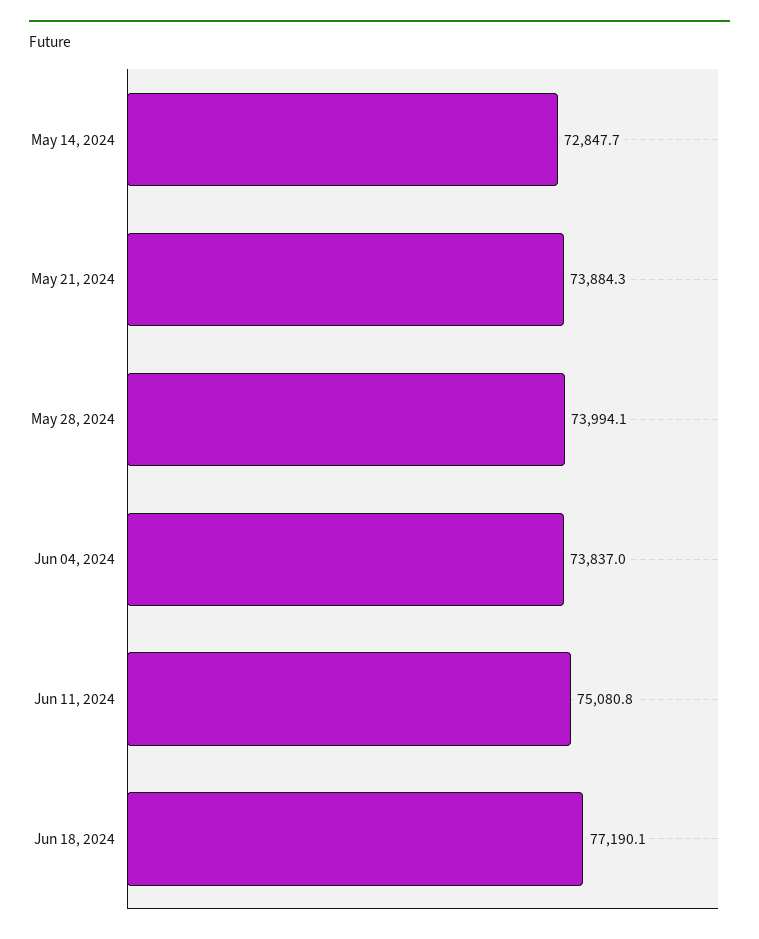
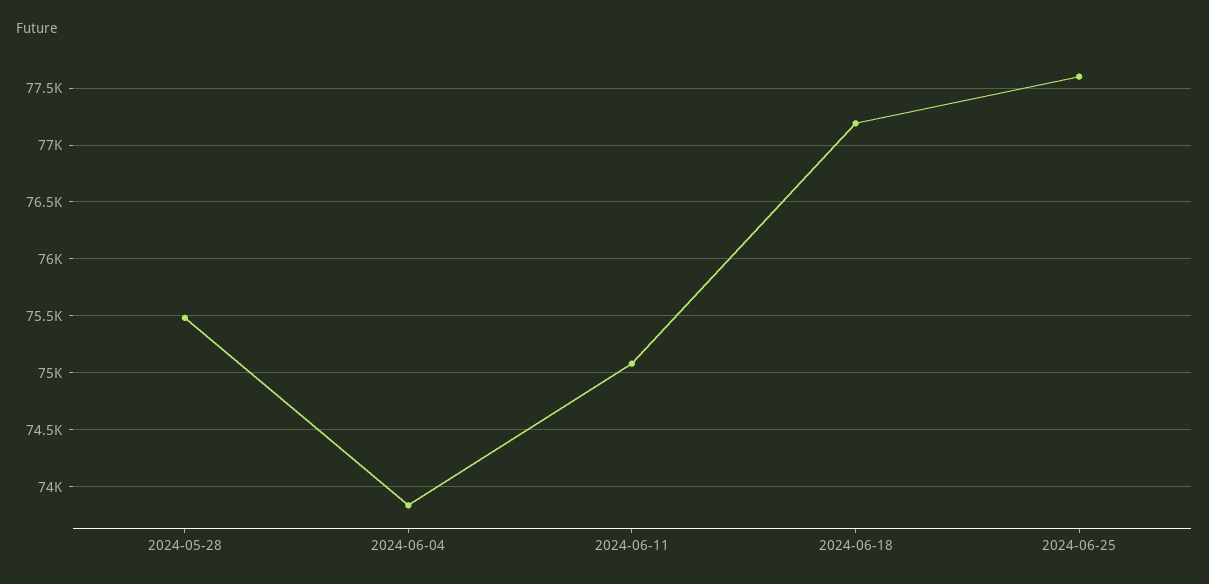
May 14, 2024: 72847.7 -> none
May 21, 2024: 73884.3 -> none
May 28, 2024: 73994.1 -> 75500
2024-06-25: none -> 77600

